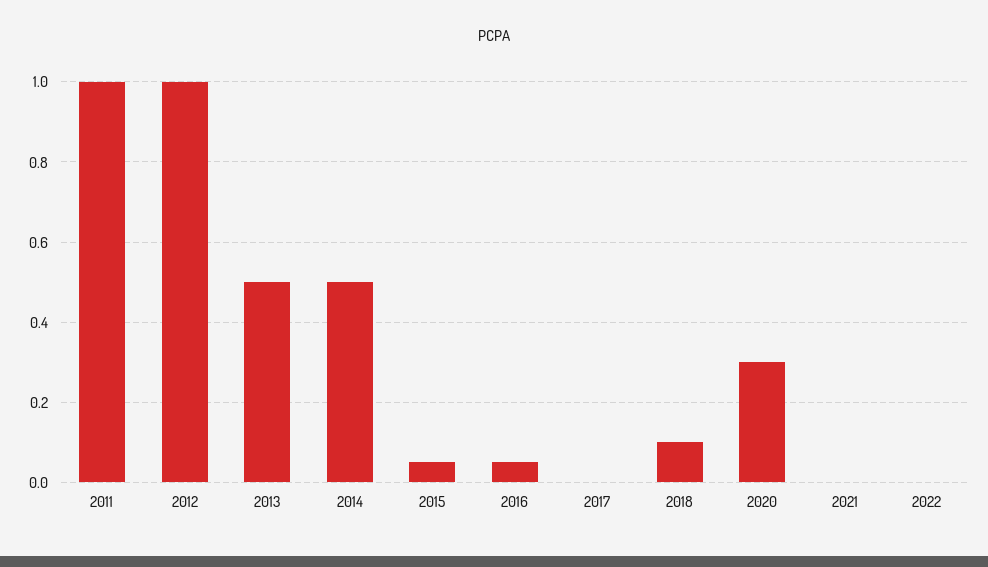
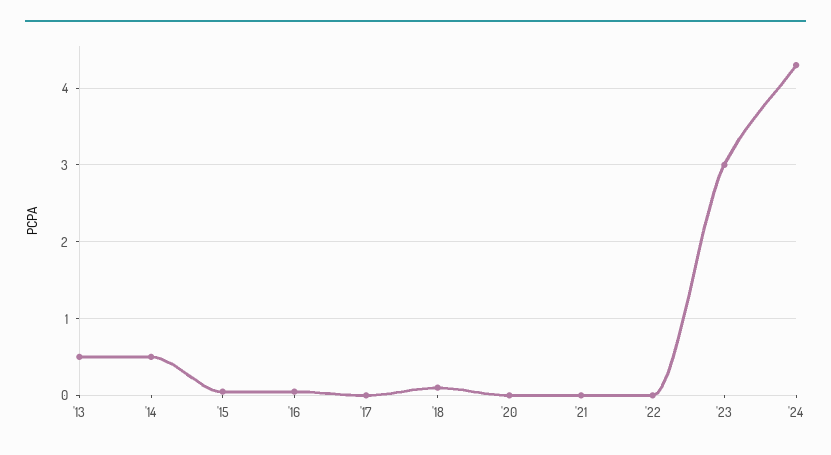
2011: 1 -> none
2012: 1 -> none
2020: 0.3 -> 0
'23: none -> 3
'24: none -> 4.3

